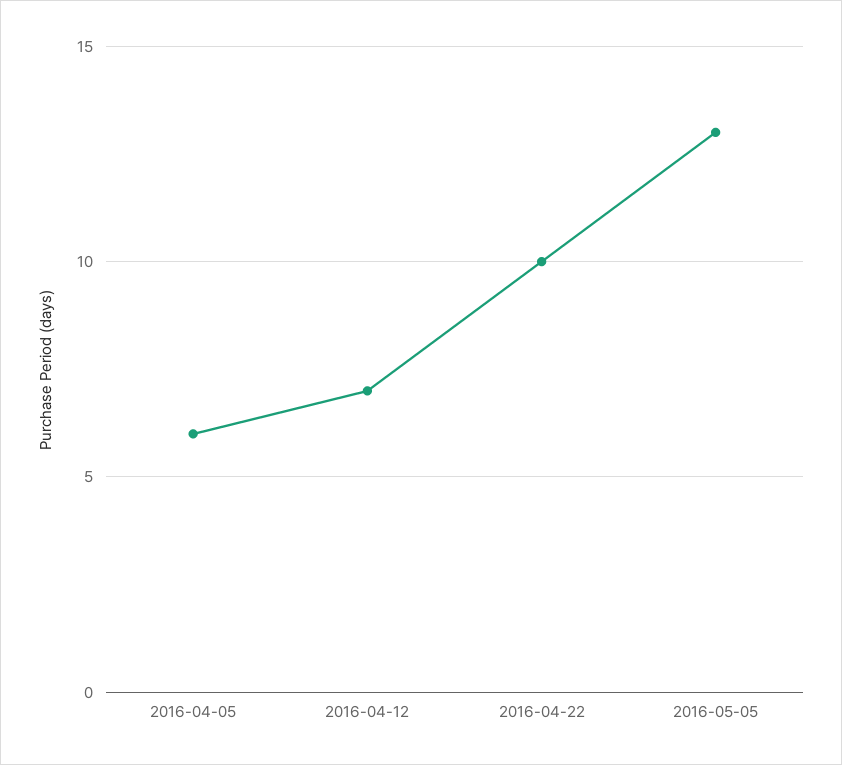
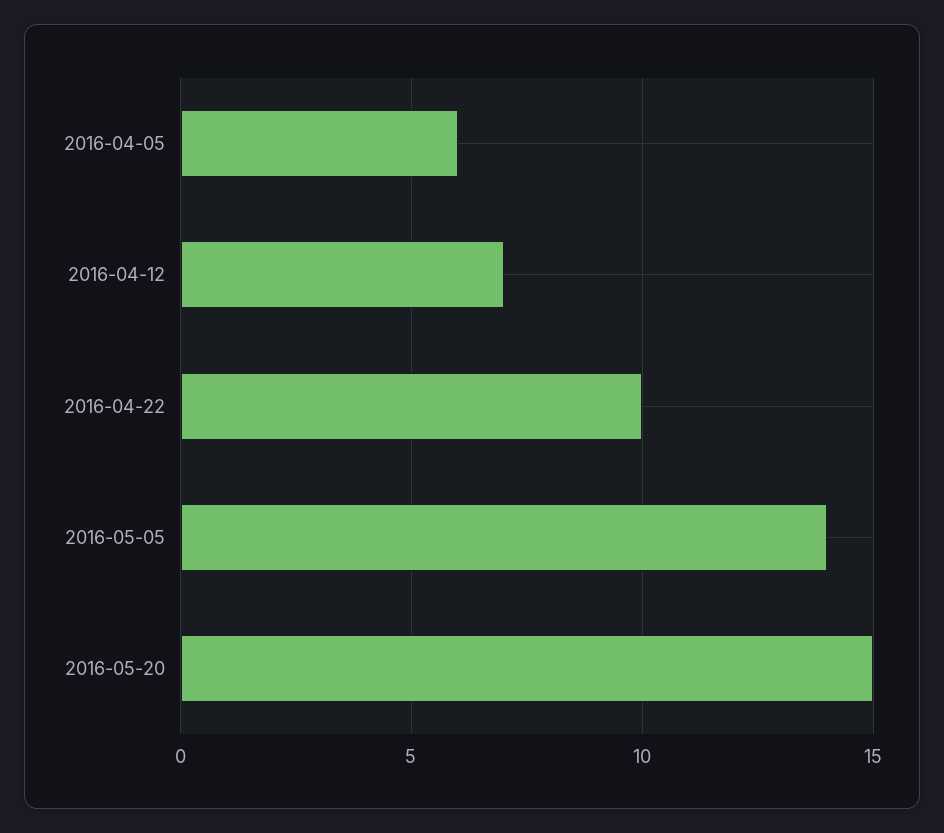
2016-05-05: 13 -> 14
2016-05-20: none -> 15

